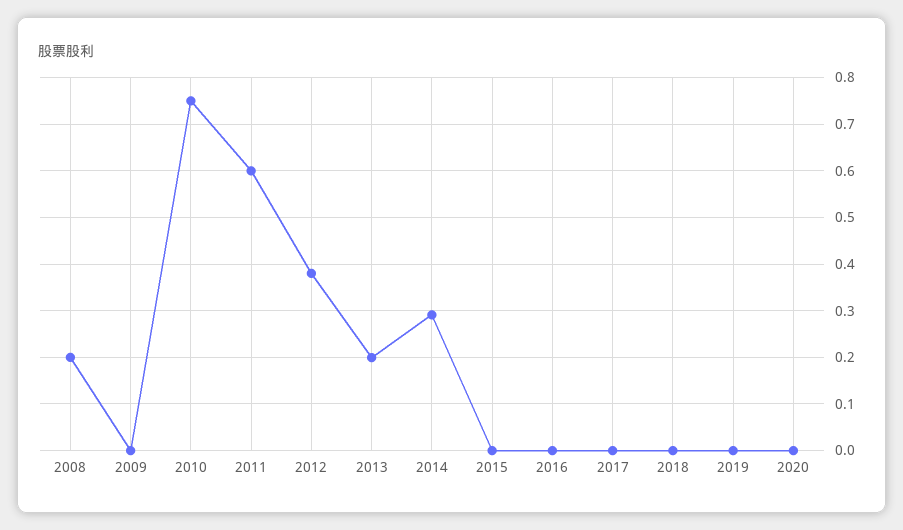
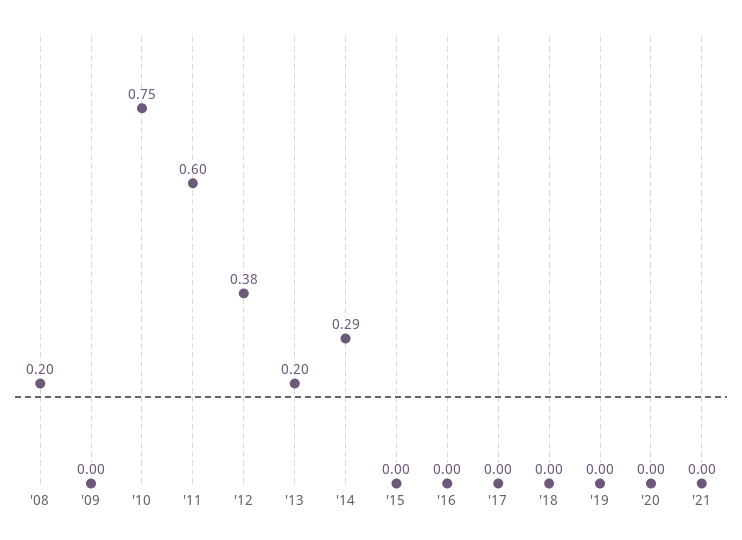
'21: none -> 0

